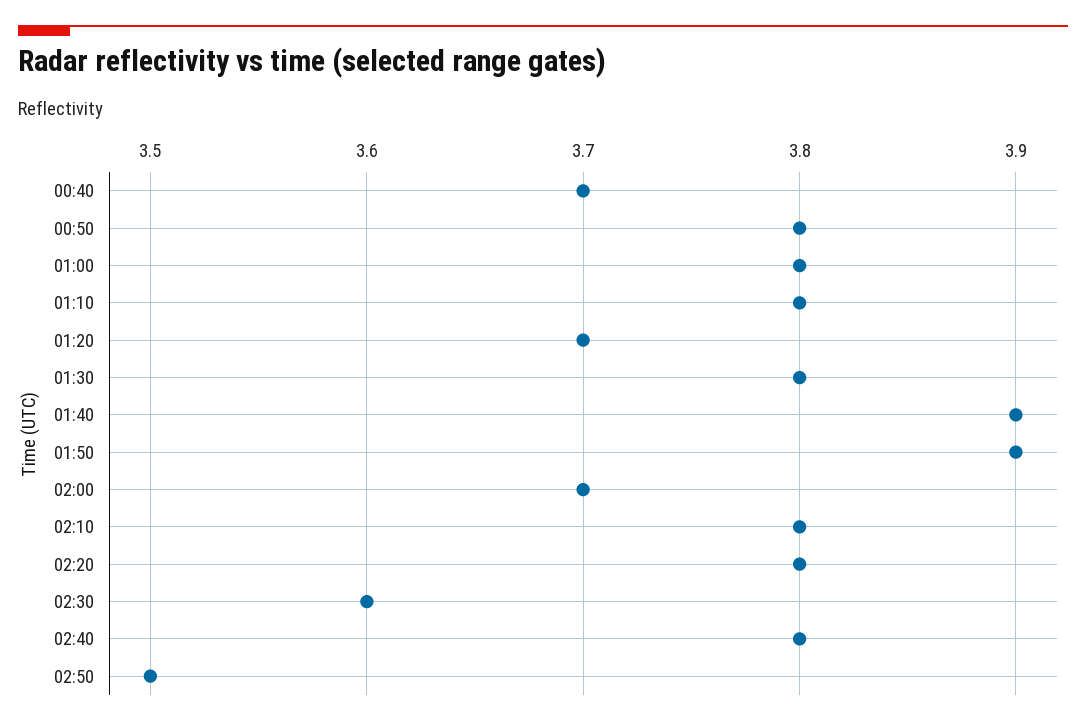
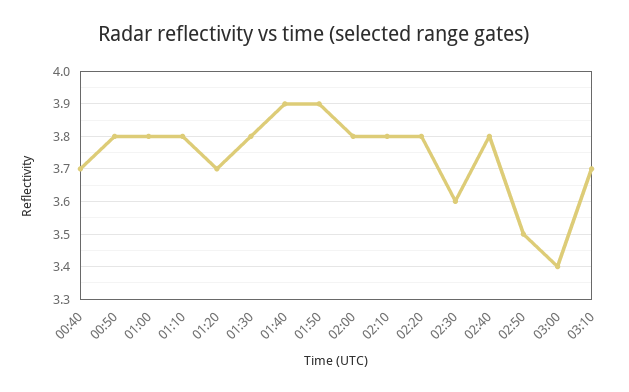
02:00: 3.7 -> 3.8
03:00: none -> 3.4
03:10: none -> 3.7

